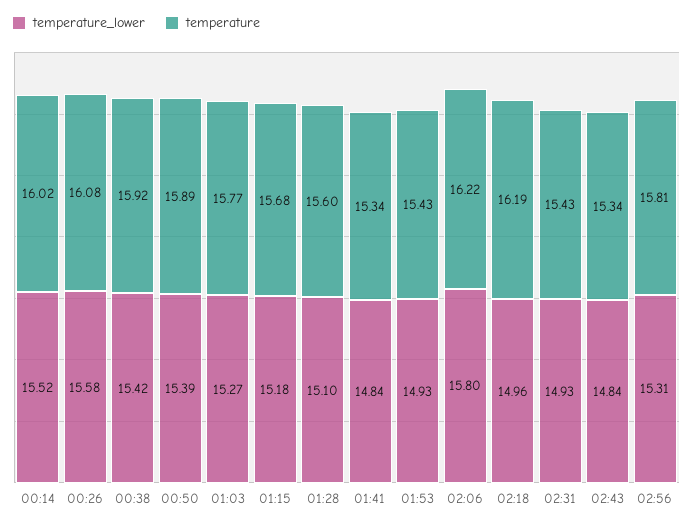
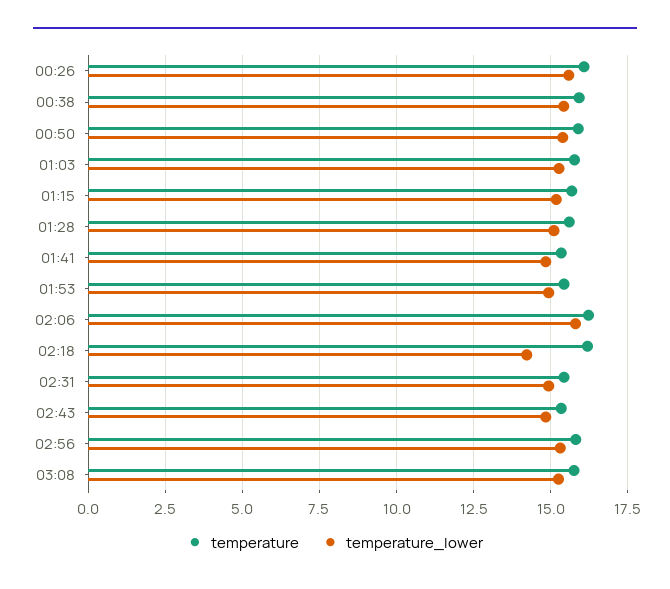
temperature_lower, 00:14: 15.52 -> none
temperature, 00:14: 16.02 -> none
temperature_lower, 02:18: 14.96 -> 14.25
temperature, 03:08: none -> 15.75
temperature_lower, 03:08: none -> 15.25

